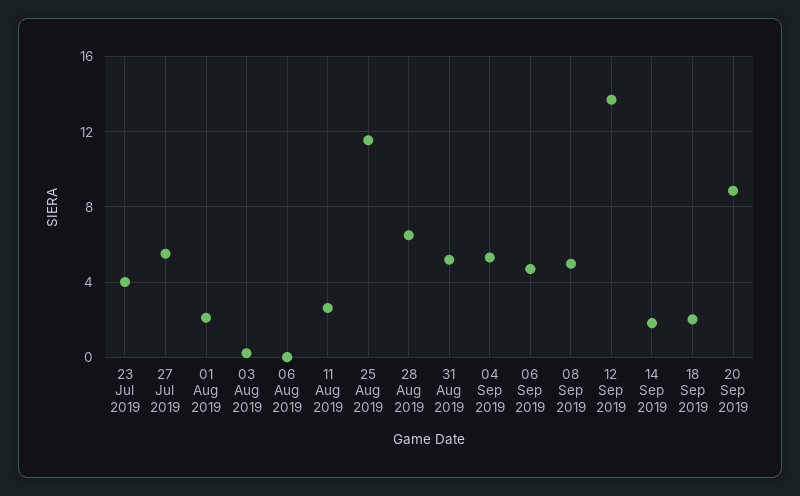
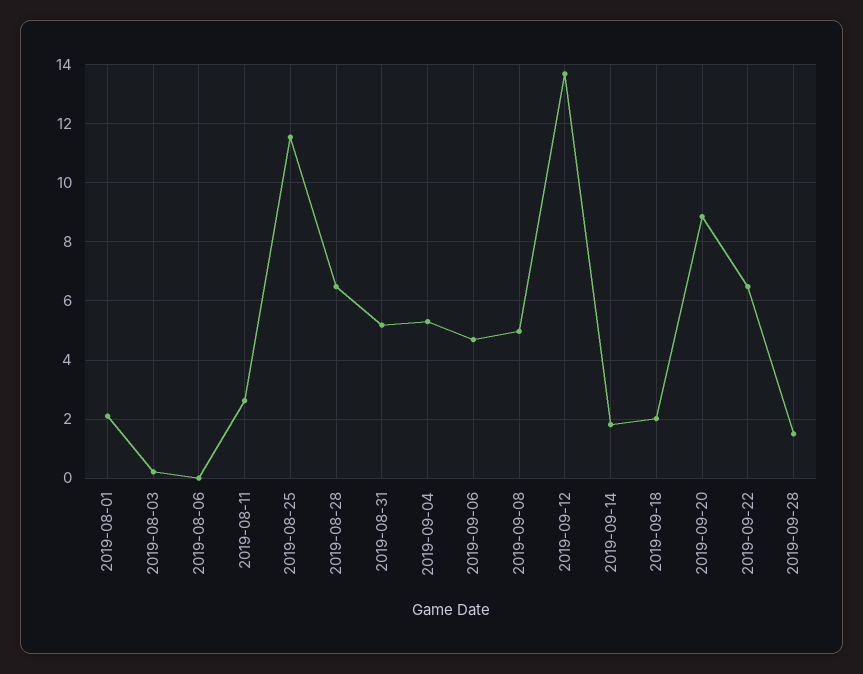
23 Jul 2019: 4 -> none
27 Jul 2019: 5.5 -> none
2019-09-22: none -> 6.5
2019-09-28: none -> 1.5

